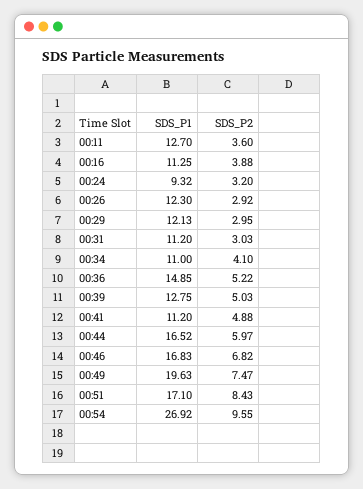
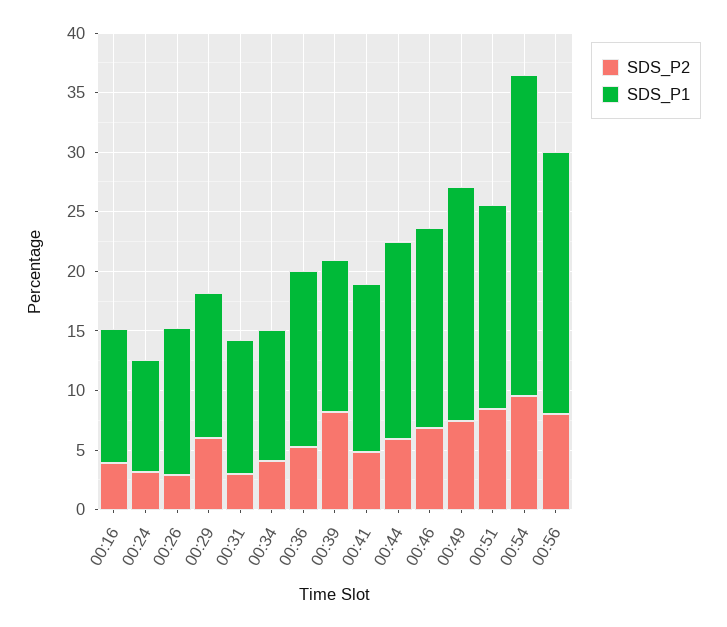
SDS_P1, 00:11: 12.7 -> none
SDS_P2, 00:11: 3.6 -> none
SDS_P2, 00:29: 2.95 -> 6
SDS_P2, 00:39: 5.03 -> 8
SDS_P1, 00:41: 11.2 -> 14
SDS_P2, 00:56: none -> 8
SDS_P1, 00:56: none -> 22

